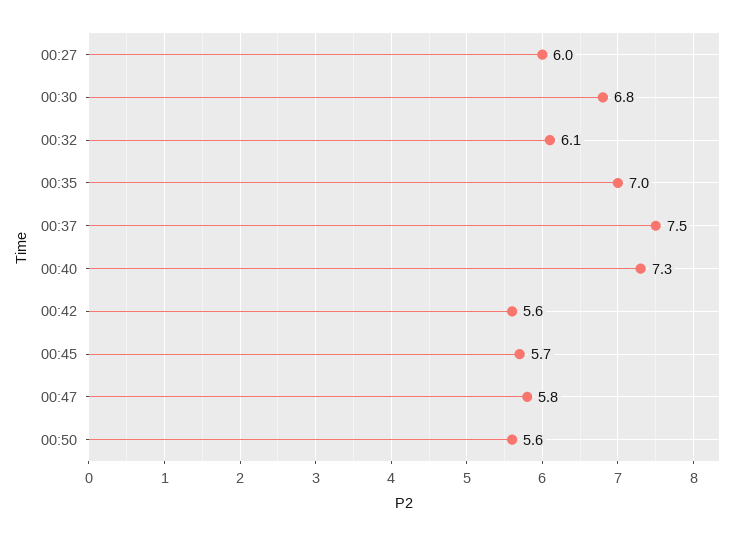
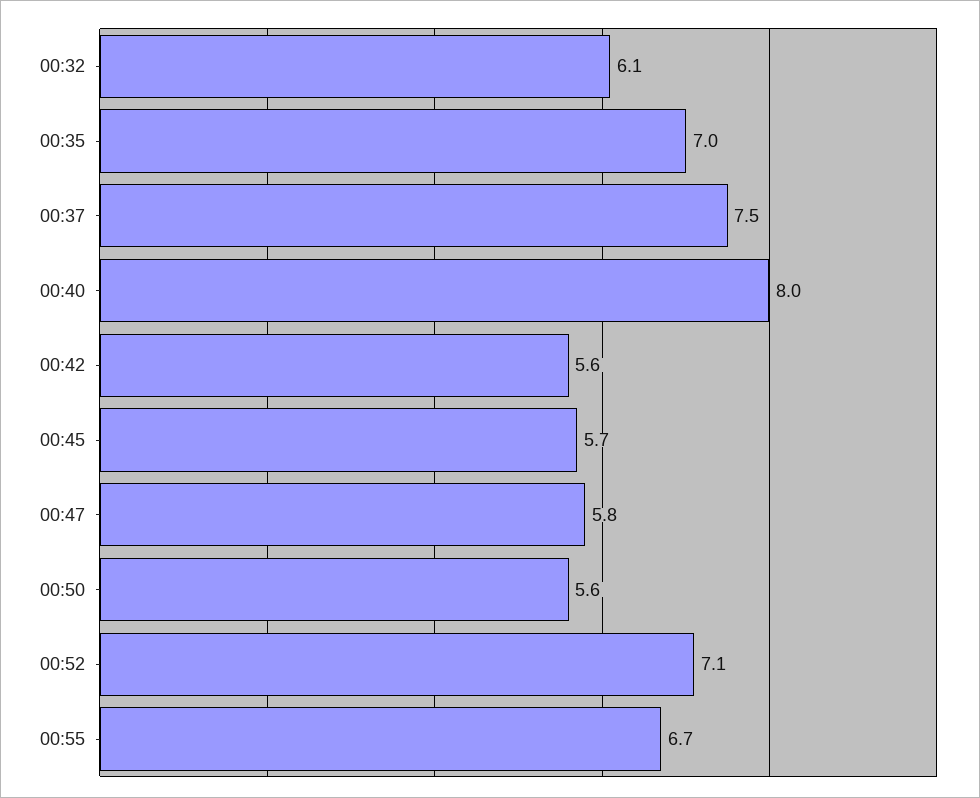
00:27: 6 -> none
00:30: 6.8 -> none
00:40: 7.3 -> 8
00:52: none -> 7.1
00:55: none -> 6.7

